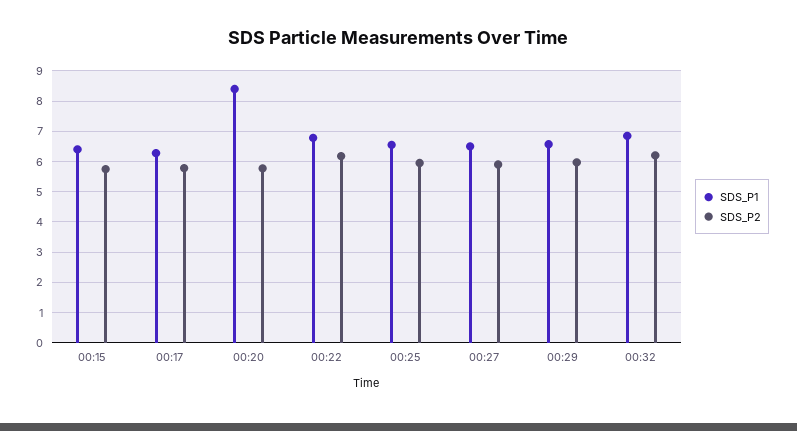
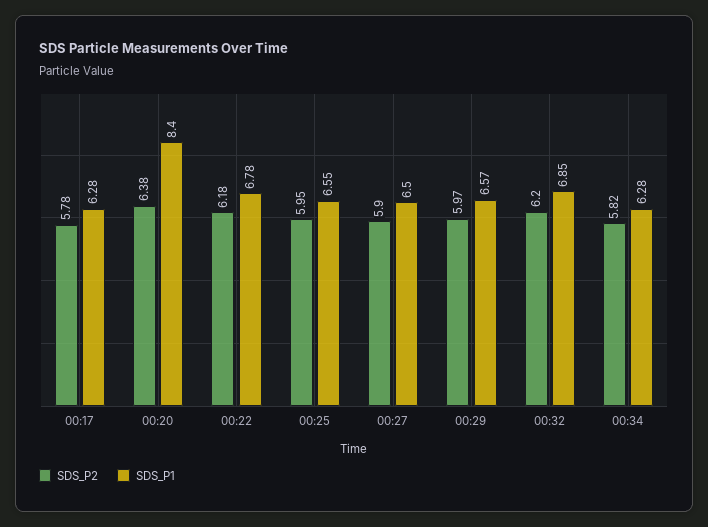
SDS_P1, 00:15: 6.4 -> none
SDS_P2, 00:15: 5.8 -> none
SDS_P2, 00:20: 5.8 -> 6.38
SDS_P2, 00:34: none -> 5.82
SDS_P1, 00:34: none -> 6.28

